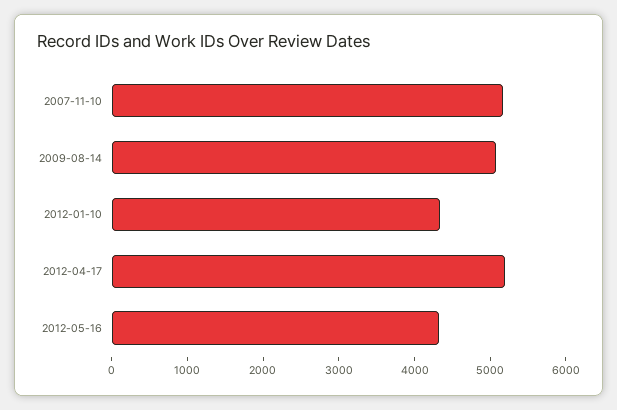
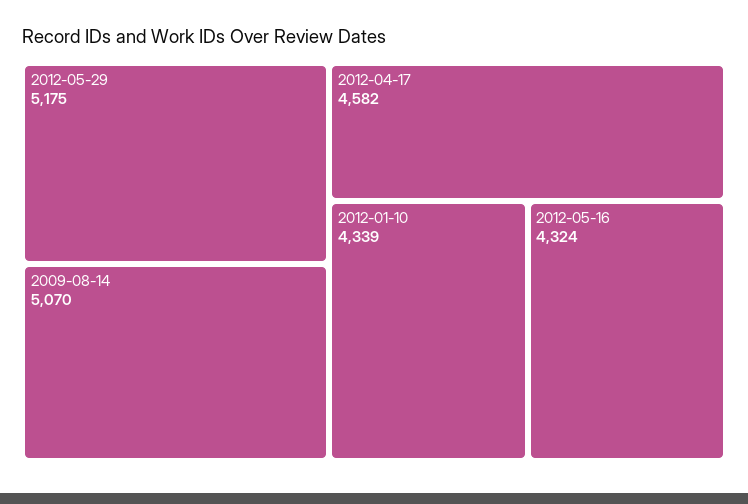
2007-11-10: 5200 -> none
2012-04-17: 5200 -> 4582
2012-05-29: none -> 5175

